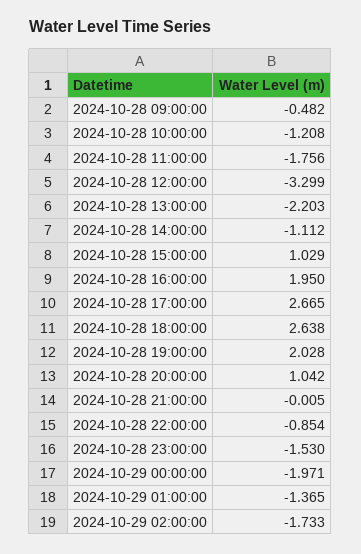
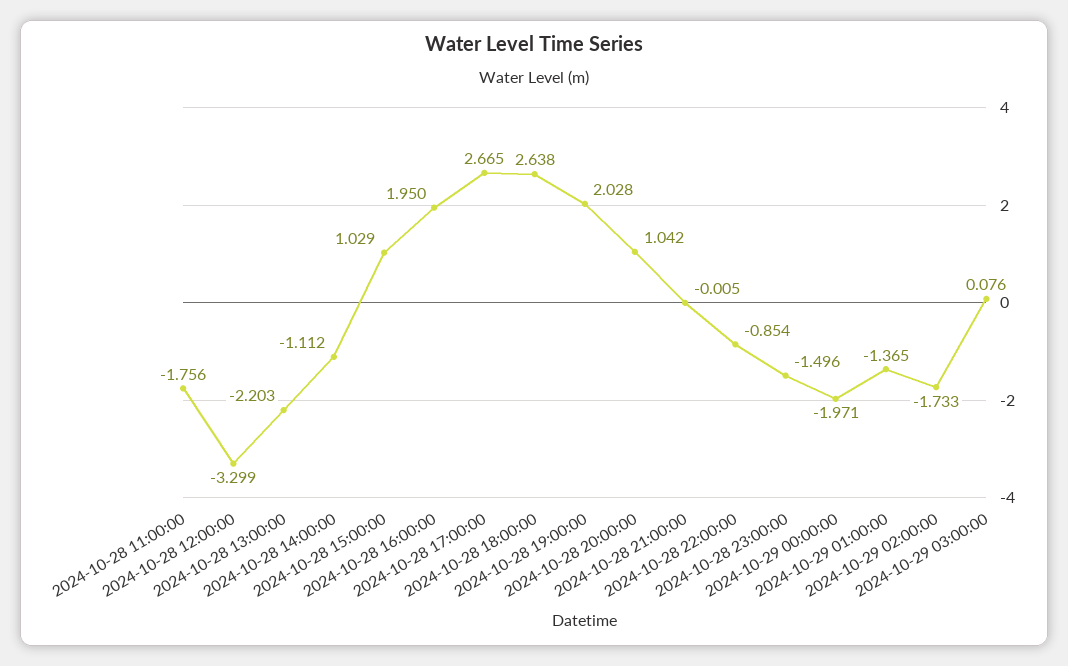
2024-10-28 09:00:00: -0.482 -> none
2024-10-28 10:00:00: -1.208 -> none
2024-10-28 23:00:00: -1.53 -> -1.496
2024-10-29 03:00:00: none -> 0.076

